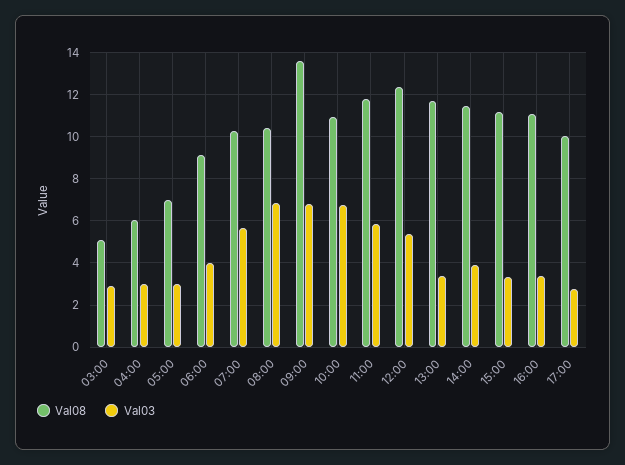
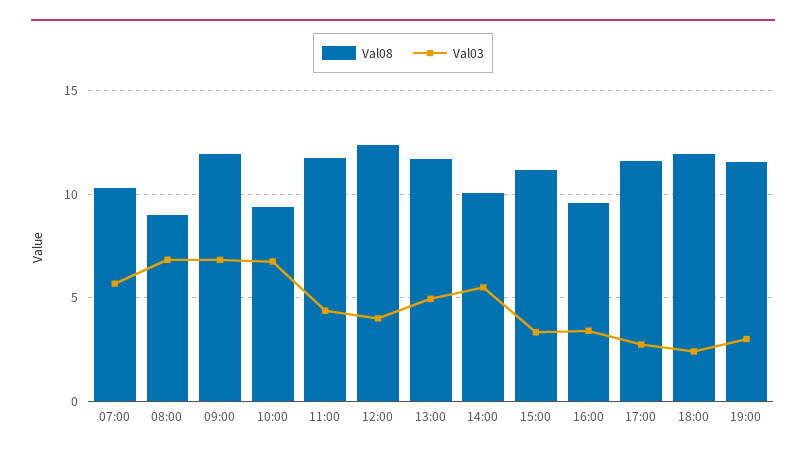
Val08, 03:00: 5 -> none
Val03, 03:00: 3 -> none
Val08, 04:00: 6 -> none
Val03, 04:00: 3 -> none
Val08, 05:00: 7 -> none
Val03, 05:00: 3 -> none
Val08, 06:00: 9 -> none
Val03, 06:00: 4 -> none
Val08, 08:00: 10.5 -> 9
Val08, 09:00: 13.5 -> 12
Val08, 10:00: 11 -> 9.5
Val03, 11:00: 6 -> 4.5
Val03, 12:00: 5.5 -> 4
Val03, 13:00: 3.5 -> 5
Val08, 14:00: 11.5 -> 10
Val03, 14:00: 4 -> 5.5
Val08, 16:00: 11 -> 9.5
Val08, 17:00: 10 -> 11.5
Val08, 18:00: none -> 12
Val03, 18:00: none -> 2.5
Val08, 19:00: none -> 11.5
Val03, 19:00: none -> 3

